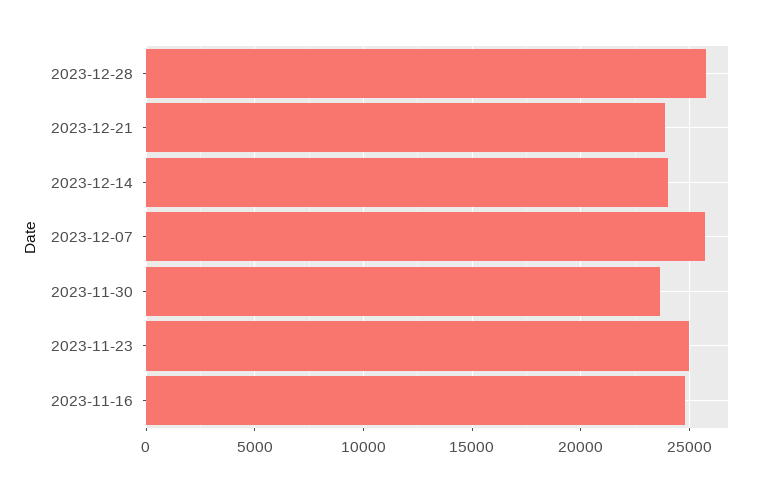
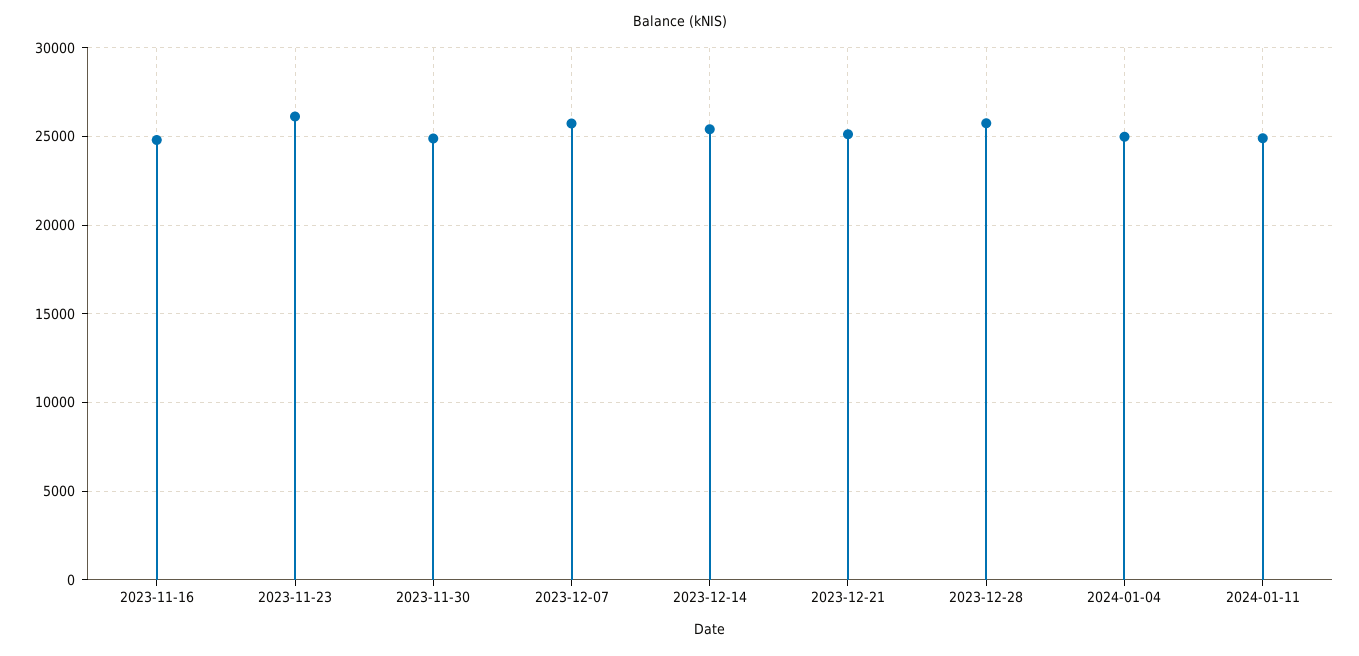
2023-12-21: 24000 -> 25000
2023-12-14: 24000 -> 25500
2023-11-30: 23500 -> 25000
2023-11-23: 25000 -> 26000
2024-01-04: none -> 25000
2024-01-11: none -> 25000

